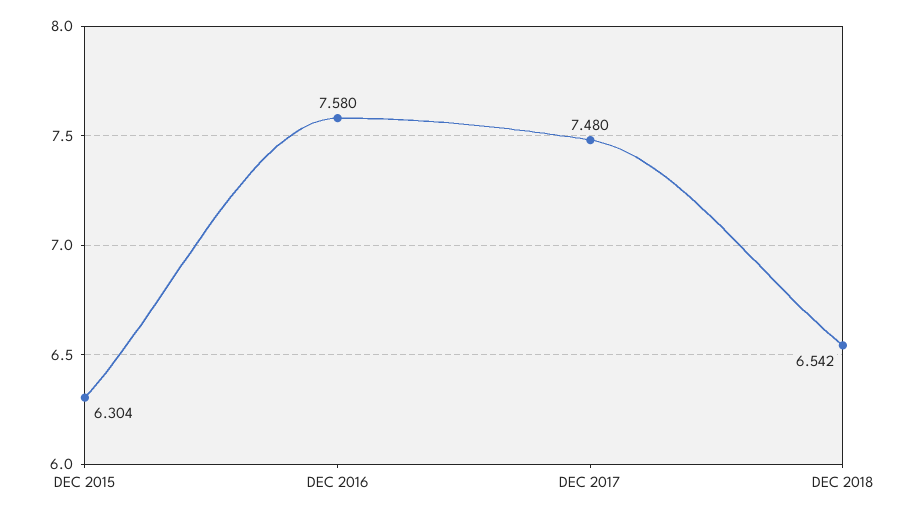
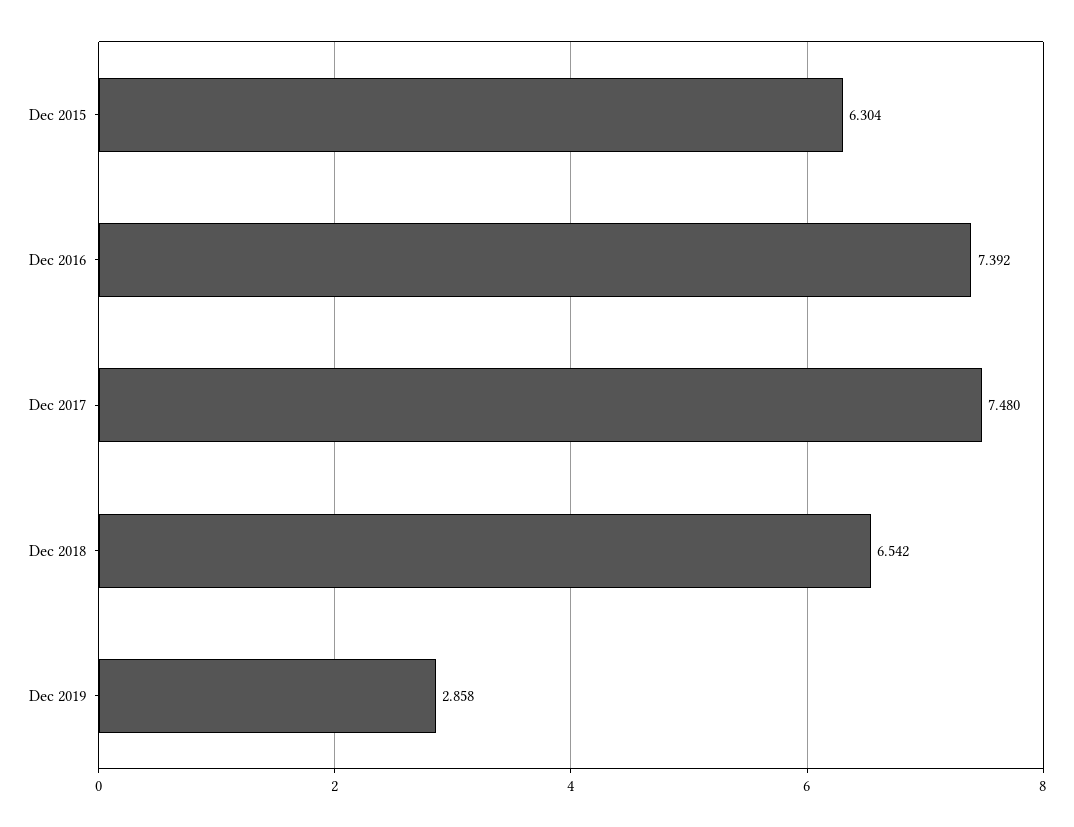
DEC 2016: 7.58 -> 7.392
Dec 2019: none -> 2.858

